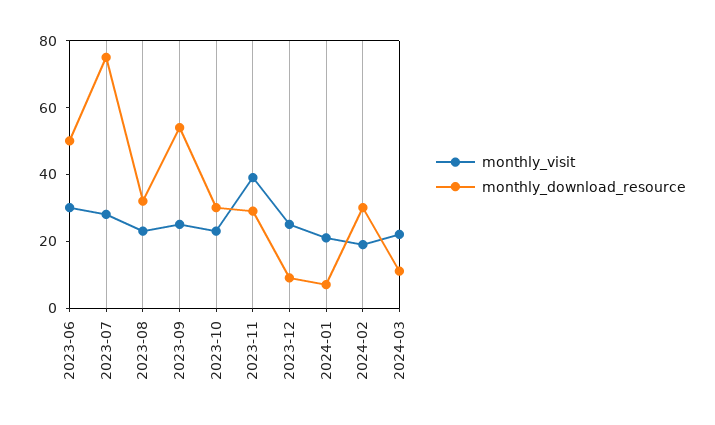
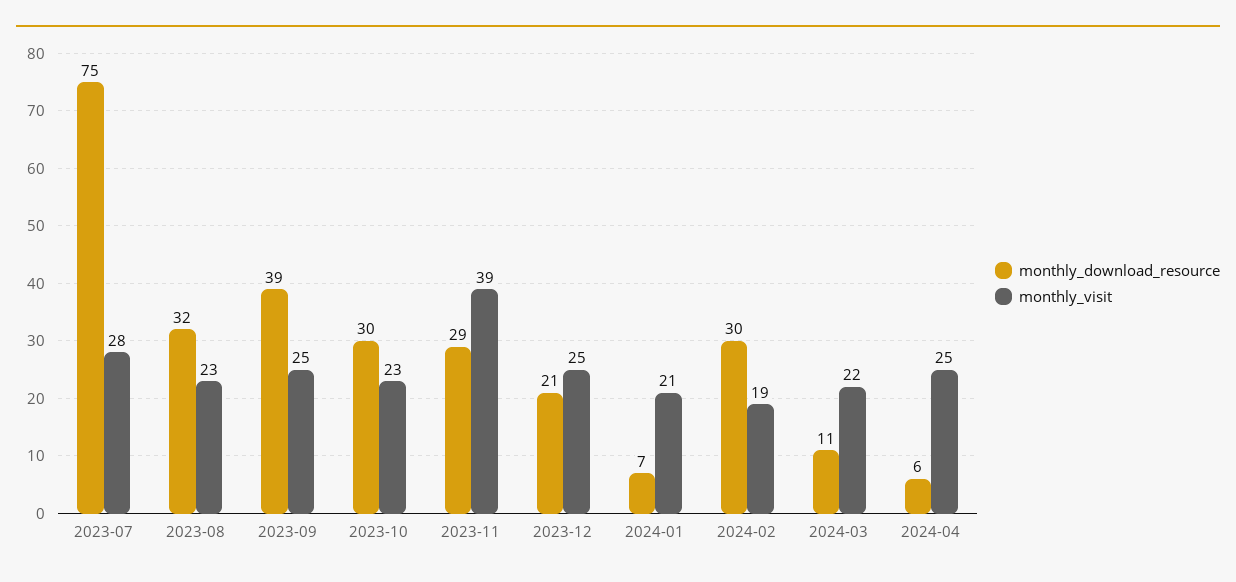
monthly_visit, 2023-06: 30 -> none
monthly_download_resource, 2023-06: 50 -> none
monthly_download_resource, 2023-09: 55 -> 39
monthly_download_resource, 2023-12: 10 -> 21
monthly_download_resource, 2024-04: none -> 6
monthly_visit, 2024-04: none -> 25

